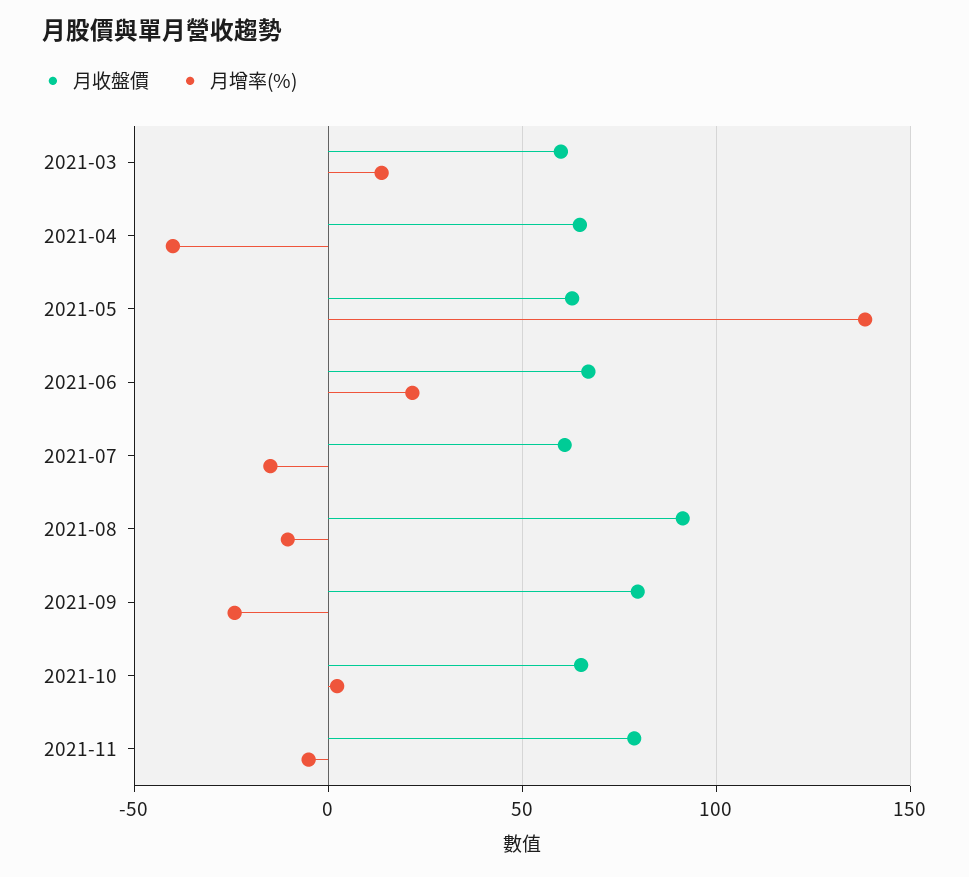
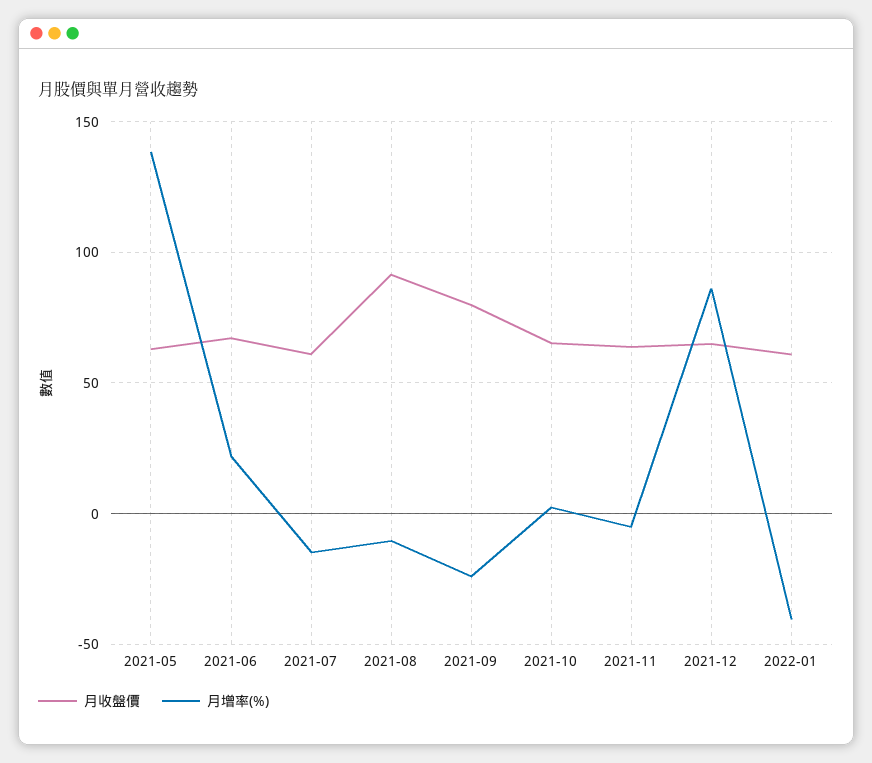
月收盤價, 2021-03: 60 -> none
月增率(%), 2021-03: 15 -> none
月收盤價, 2021-04: 65 -> none
月增率(%), 2021-04: -40 -> none
月收盤價, 2021-11: 80 -> 65
月收盤價, 2021-12: none -> 65
月增率(%), 2021-12: none -> 85
月收盤價, 2022-01: none -> 60
月增率(%), 2022-01: none -> -40

